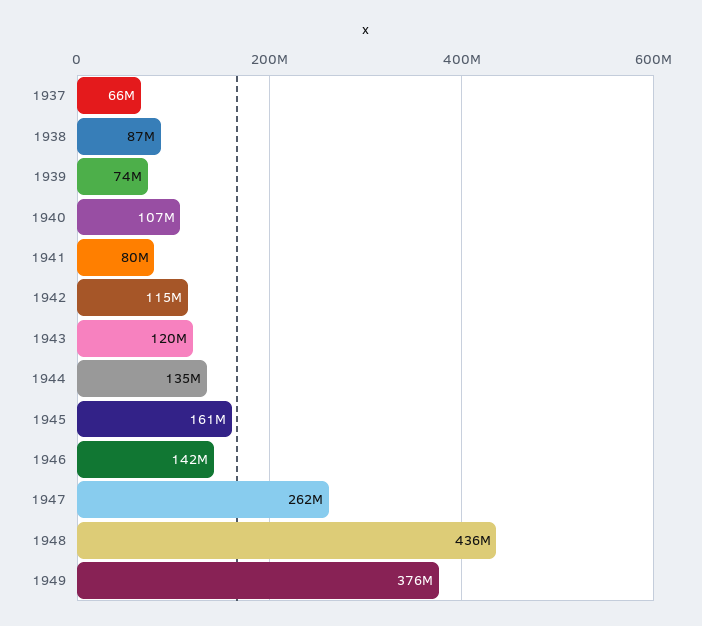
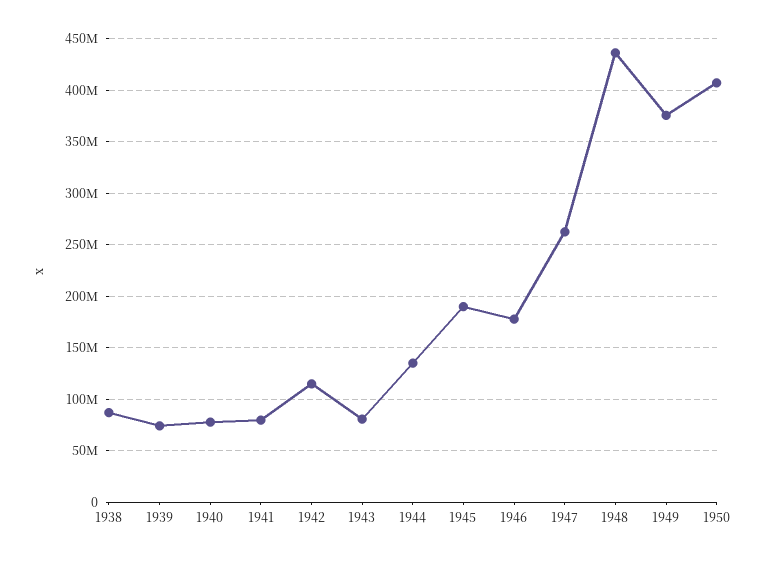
1937: 66000000 -> none
1940: 107000000 -> 80000000
1943: 120000000 -> 80000000
1945: 161000000 -> 190000000
1946: 142000000 -> 180000000
1950: none -> 410000000

